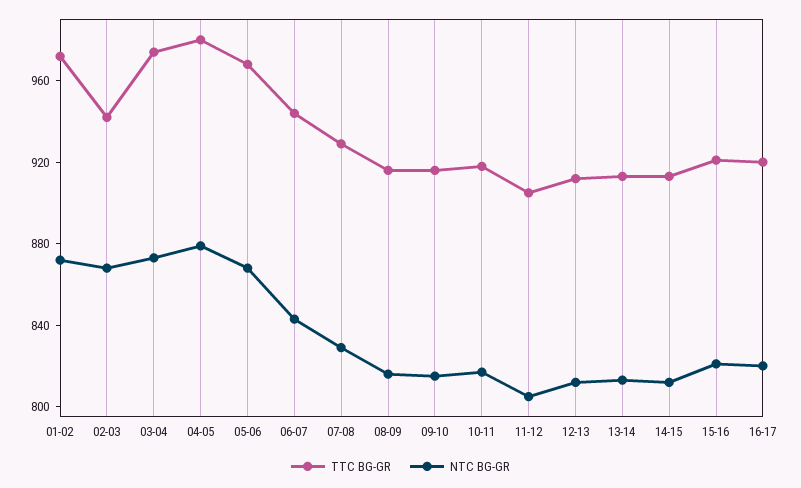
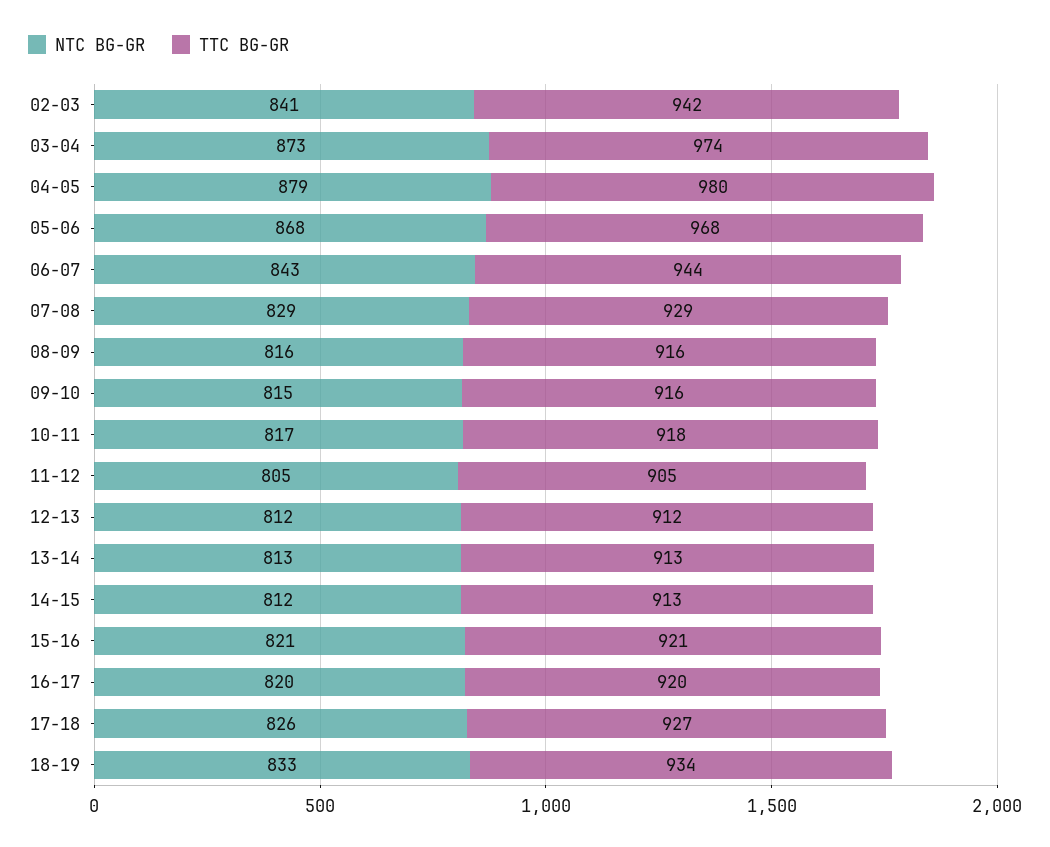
TTC BG-GR, 01-02: 970 -> none
NTC BG-GR, 01-02: 870 -> none
NTC BG-GR, 02-03: 870 -> 841
NTC BG-GR, 17-18: none -> 826
TTC BG-GR, 17-18: none -> 927
NTC BG-GR, 18-19: none -> 833
TTC BG-GR, 18-19: none -> 934

